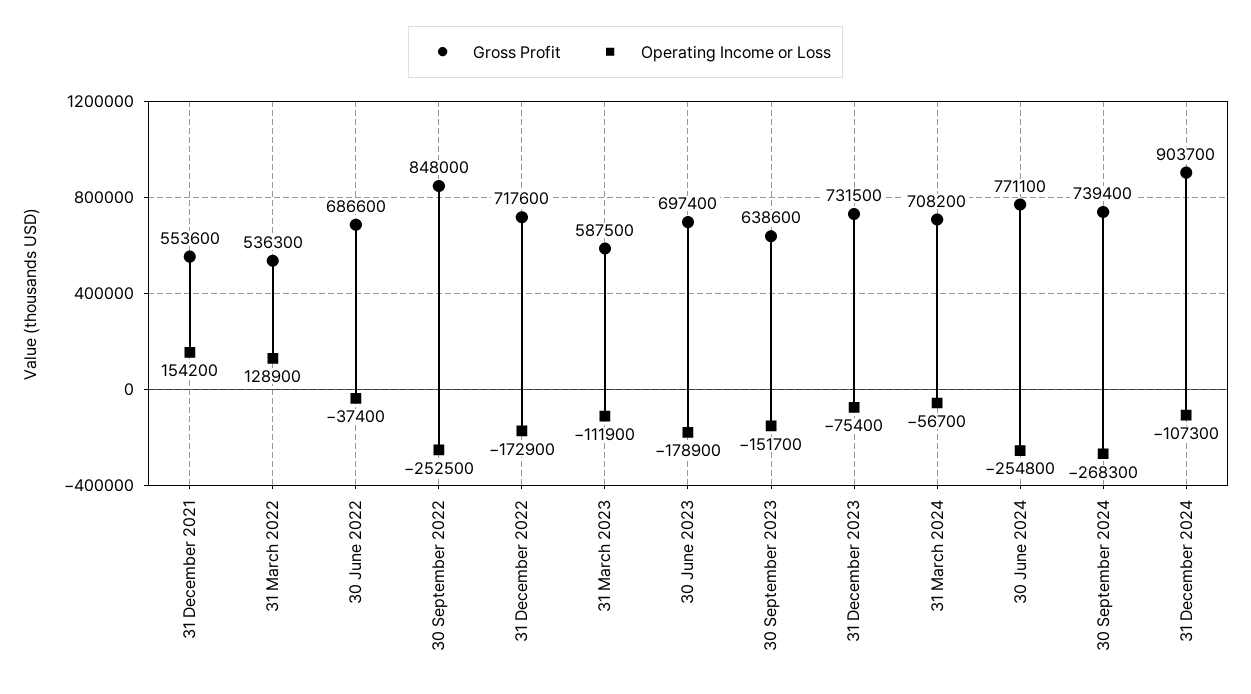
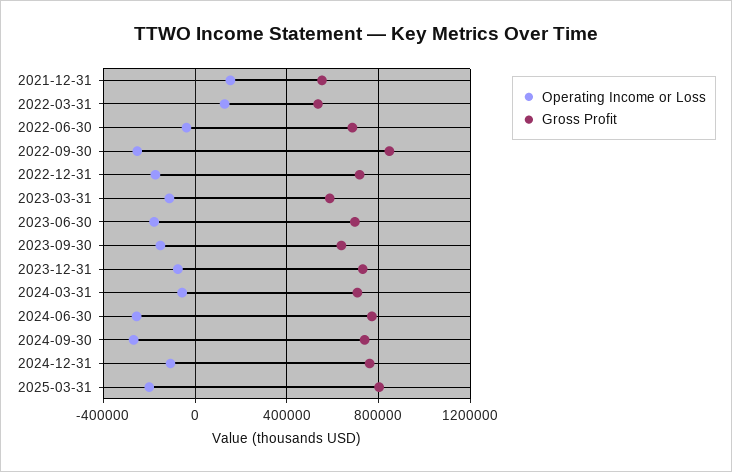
Gross Profit, 31 December 2024: 903700 -> 750000
Operating Income or Loss, 2025-03-31: none -> -200000
Gross Profit, 2025-03-31: none -> 800000

